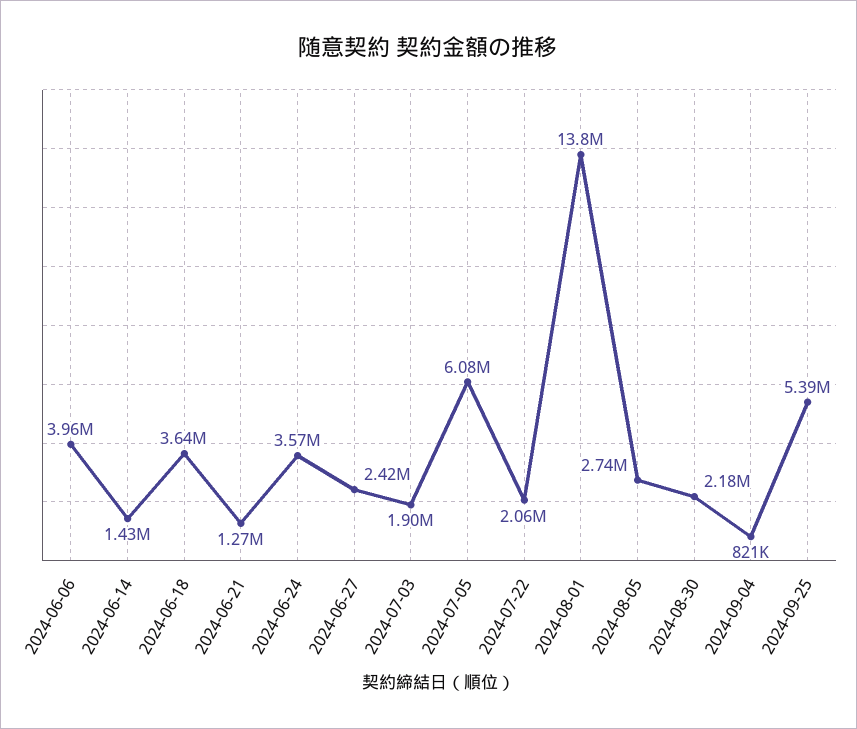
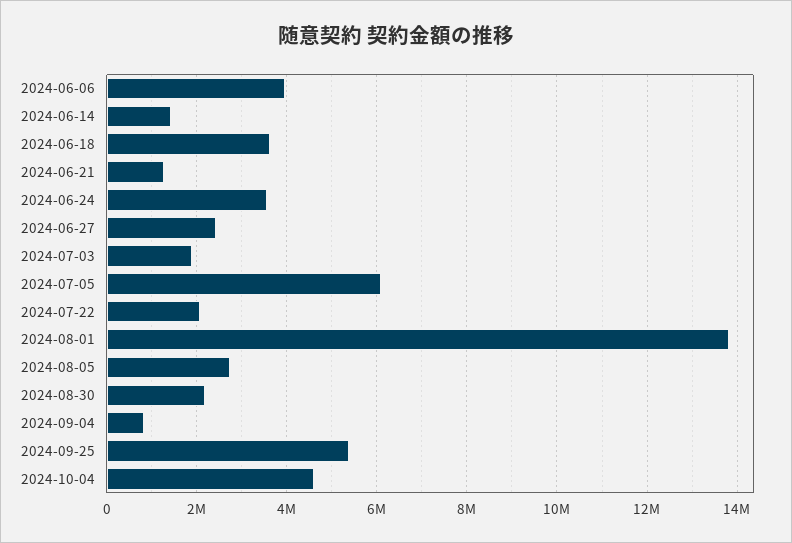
2024-10-04: none -> 4600000

